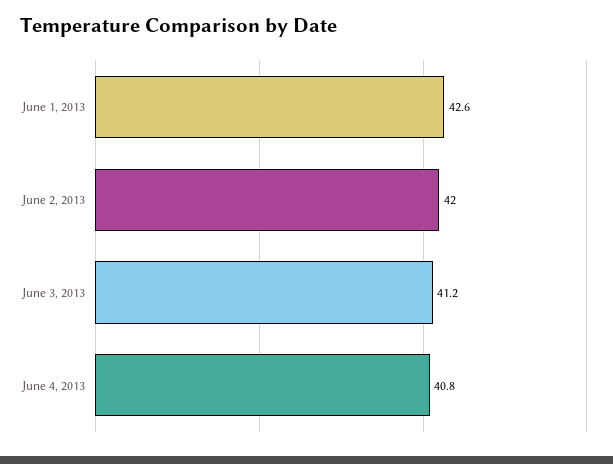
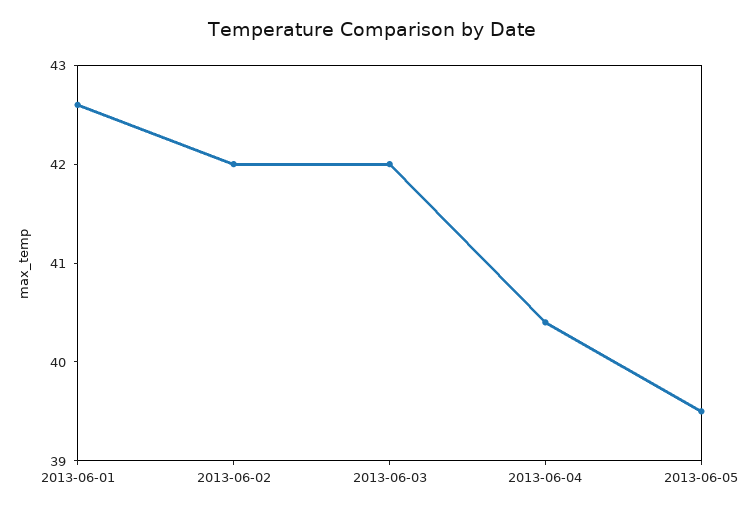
June 3, 2013: 41.2 -> 42
June 4, 2013: 40.8 -> 40.4
2013-06-05: none -> 39.5

